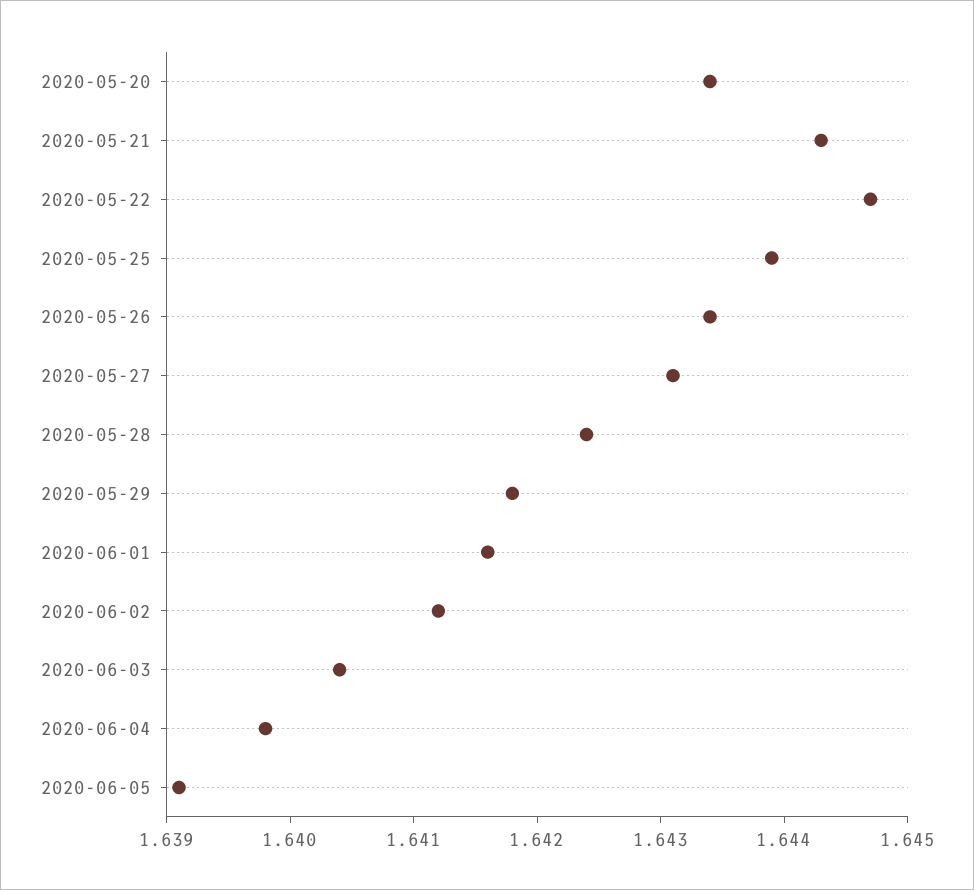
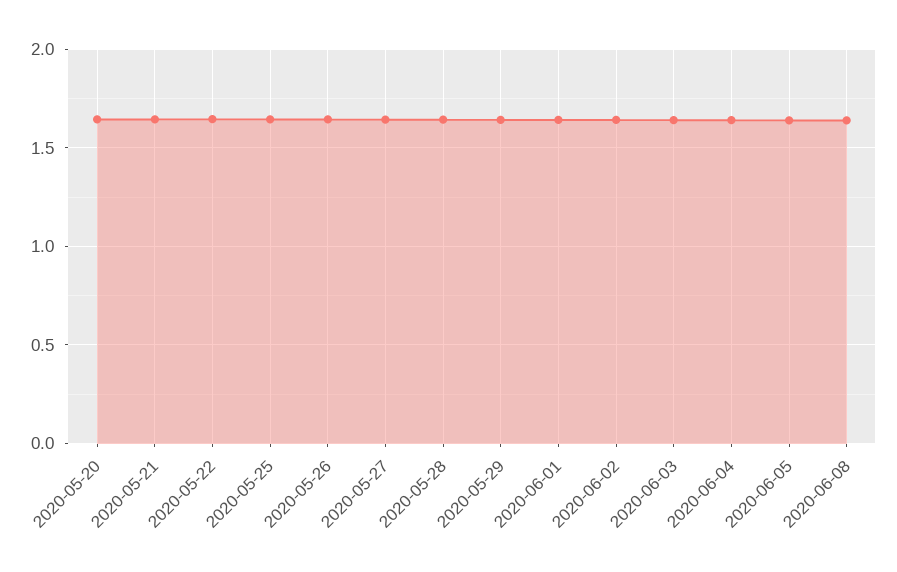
2020-06-08: none -> 1.65

